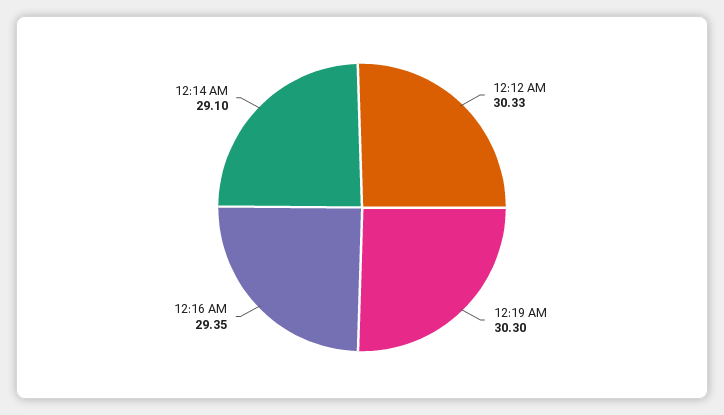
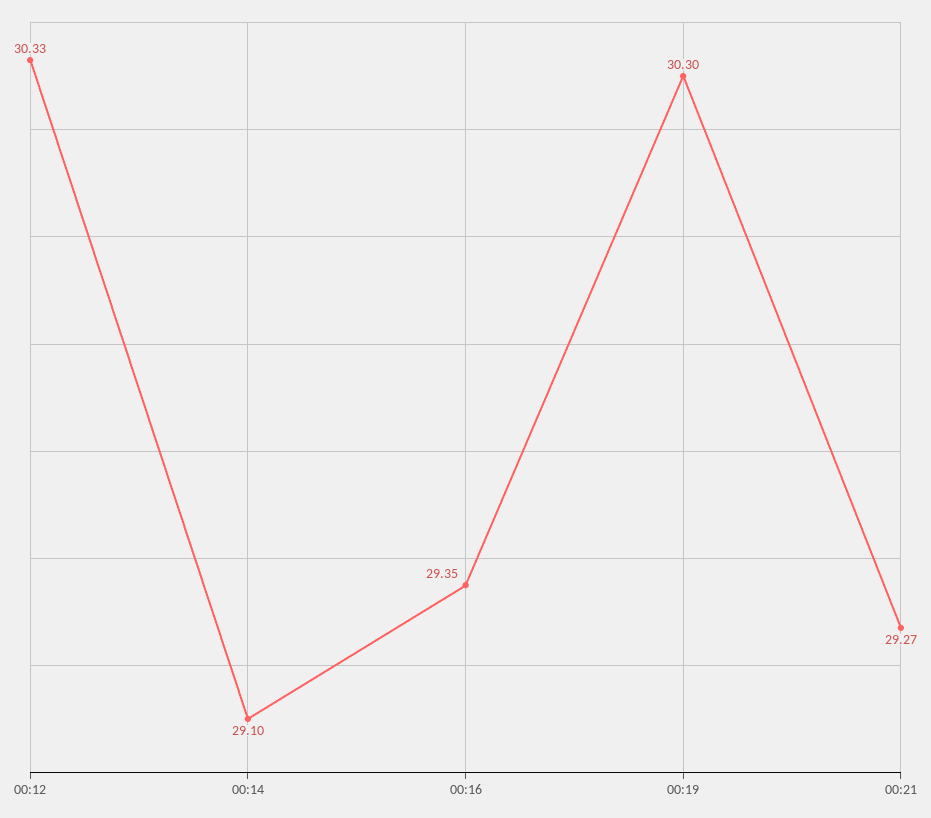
00:21: none -> 29.27

